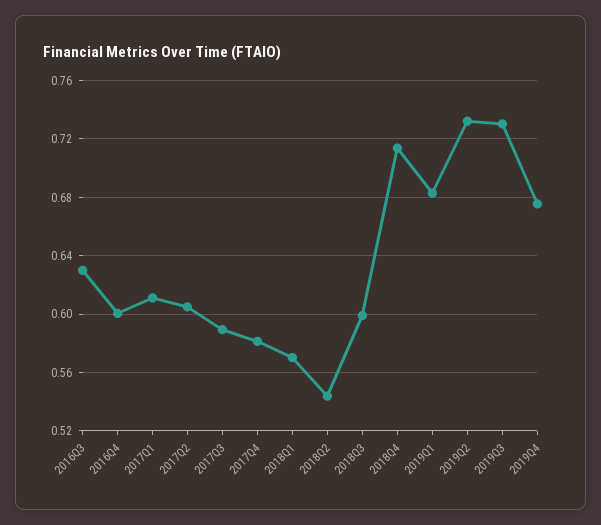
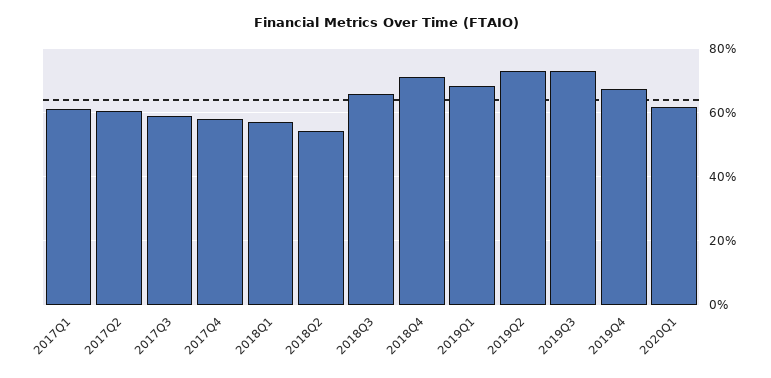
2016Q3: 0.63 -> none
2016Q4: 0.6 -> none
2018Q3: 0.6 -> 0.66
2020Q1: none -> 0.62

